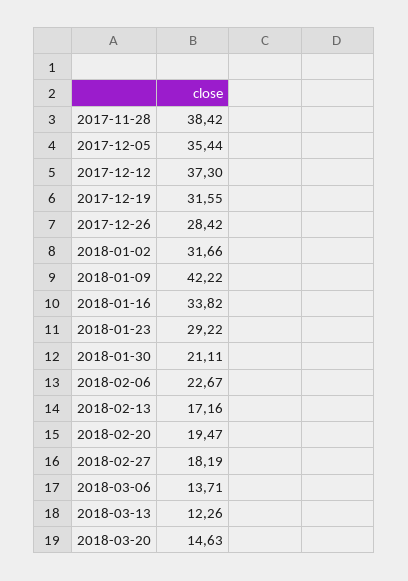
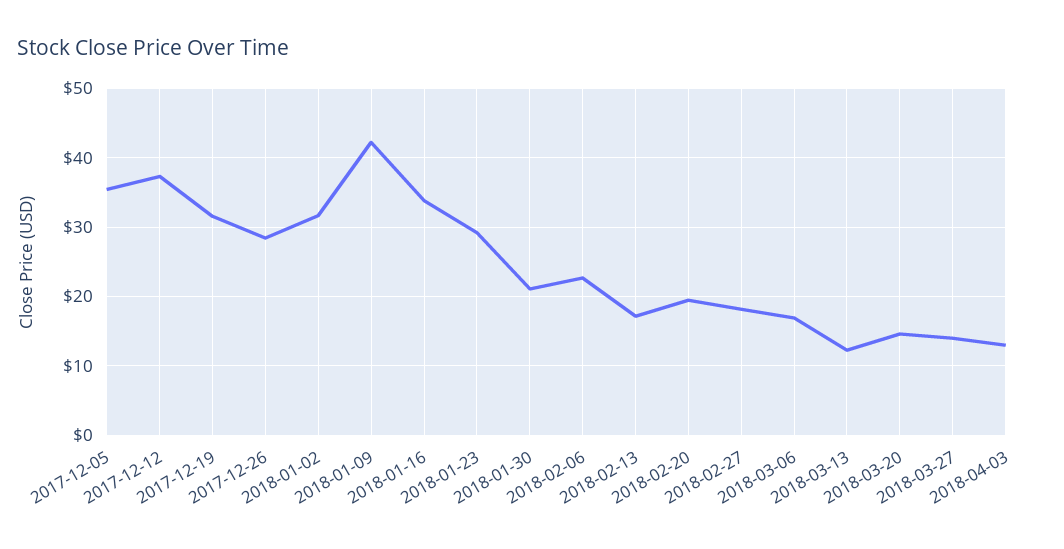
2017-11-28: 38.42 -> none
2018-03-06: 13.71 -> 17
2018-03-27: none -> 14
2018-04-03: none -> 13

